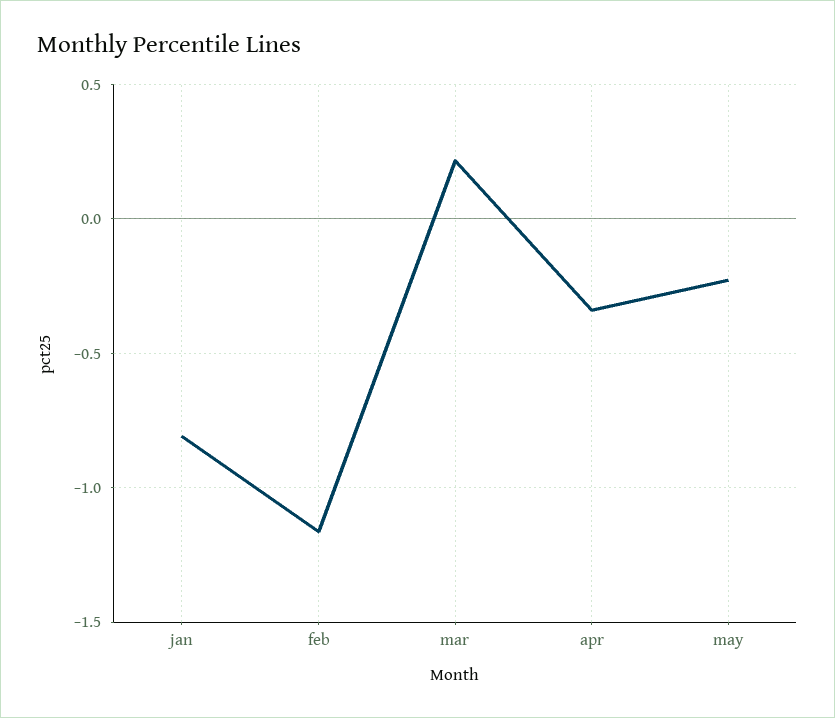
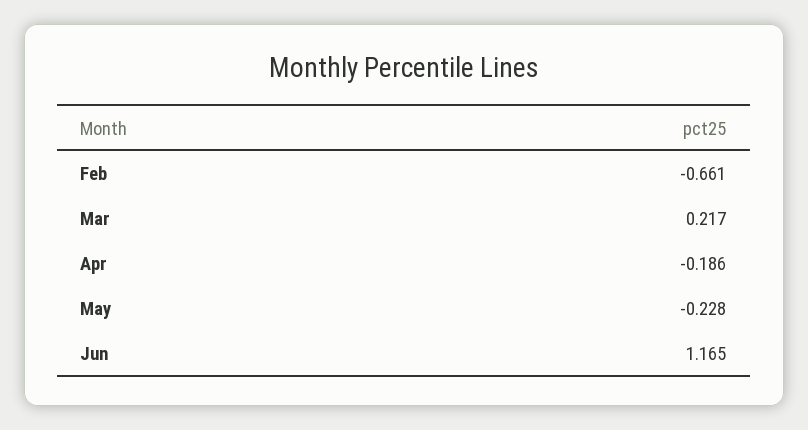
jan: -0.8 -> none
feb: -1.15 -> -0.661
apr: -0.35 -> -0.186
Jun: none -> 1.165

